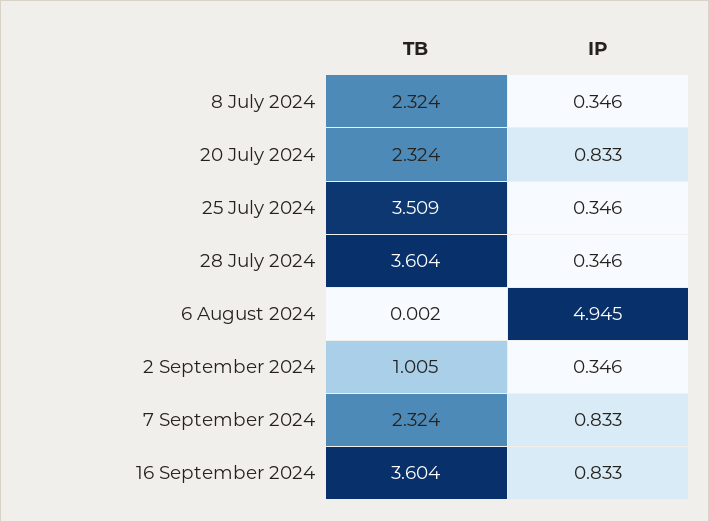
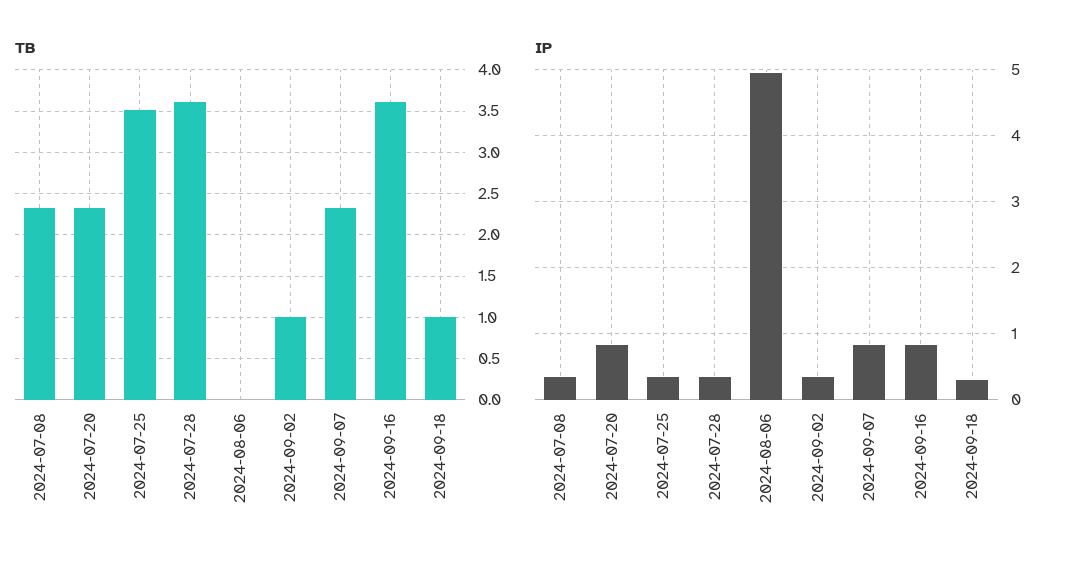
TB, 2024-09-18: none -> 1
IP, 2024-09-18: none -> 0.3

